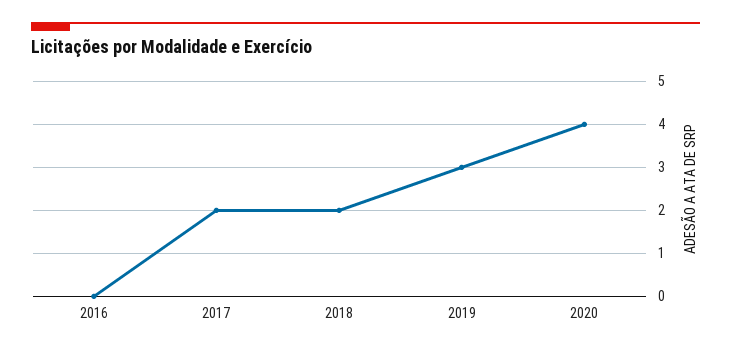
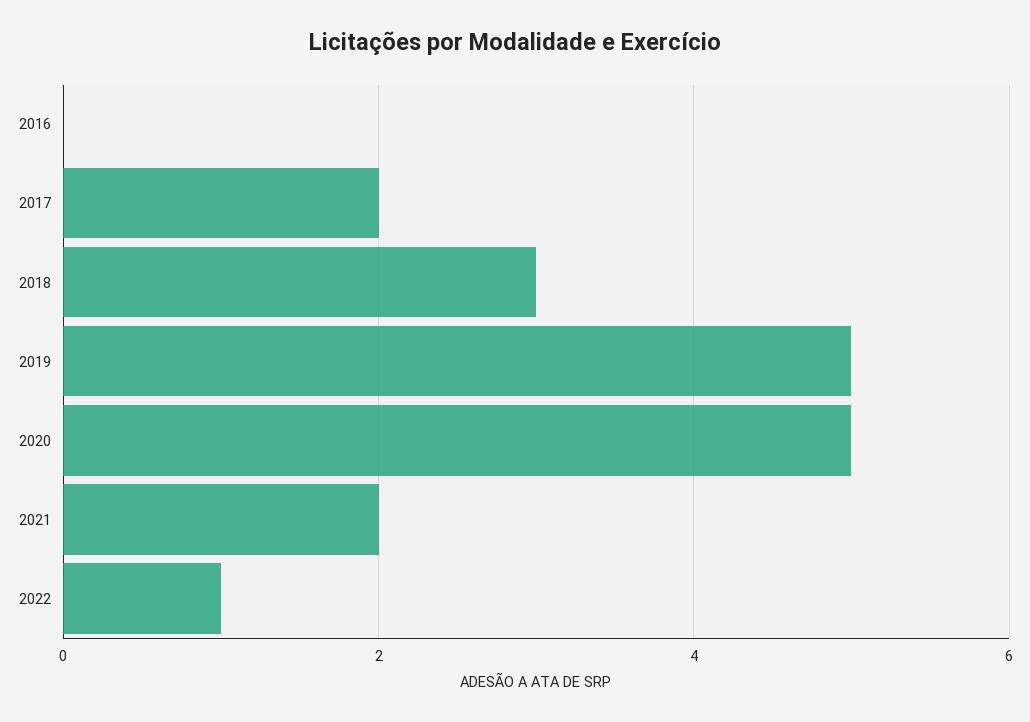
2018: 2 -> 3
2019: 3 -> 5
2020: 4 -> 5
2021: none -> 2
2022: none -> 1

